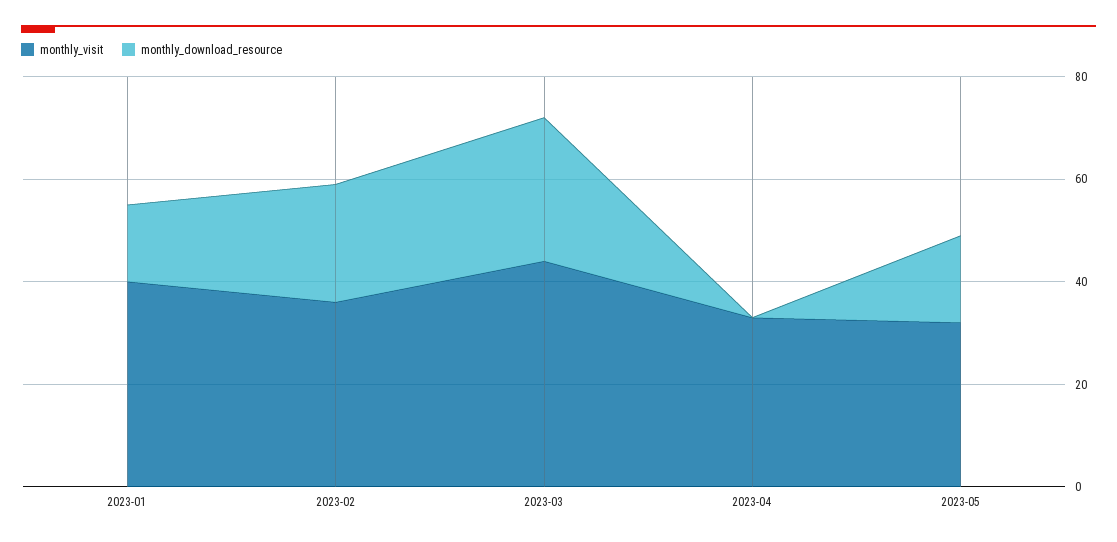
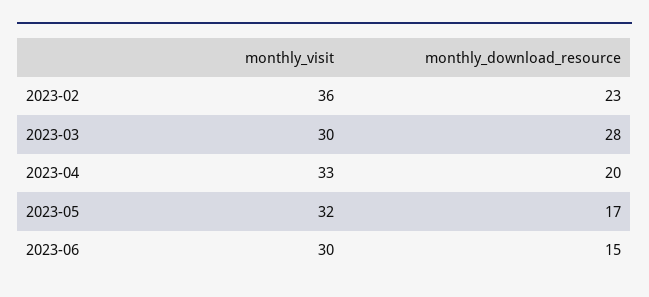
monthly_visit, 2023-01: 40 -> none
monthly_download_resource, 2023-01: 15 -> none
monthly_visit, 2023-03: 45 -> 30
monthly_download_resource, 2023-04: 0 -> 20
monthly_visit, 2023-06: none -> 30
monthly_download_resource, 2023-06: none -> 15

